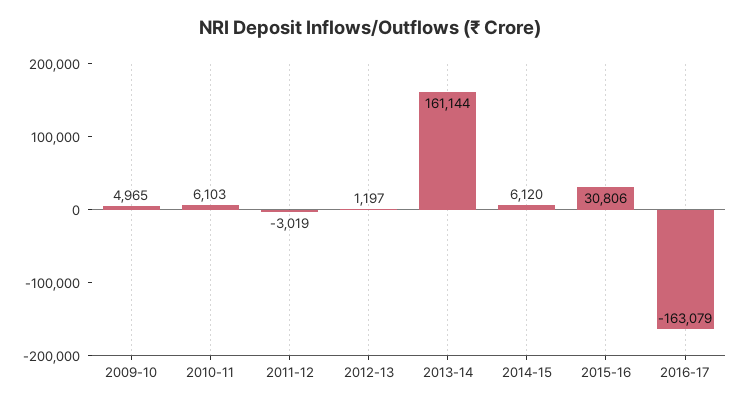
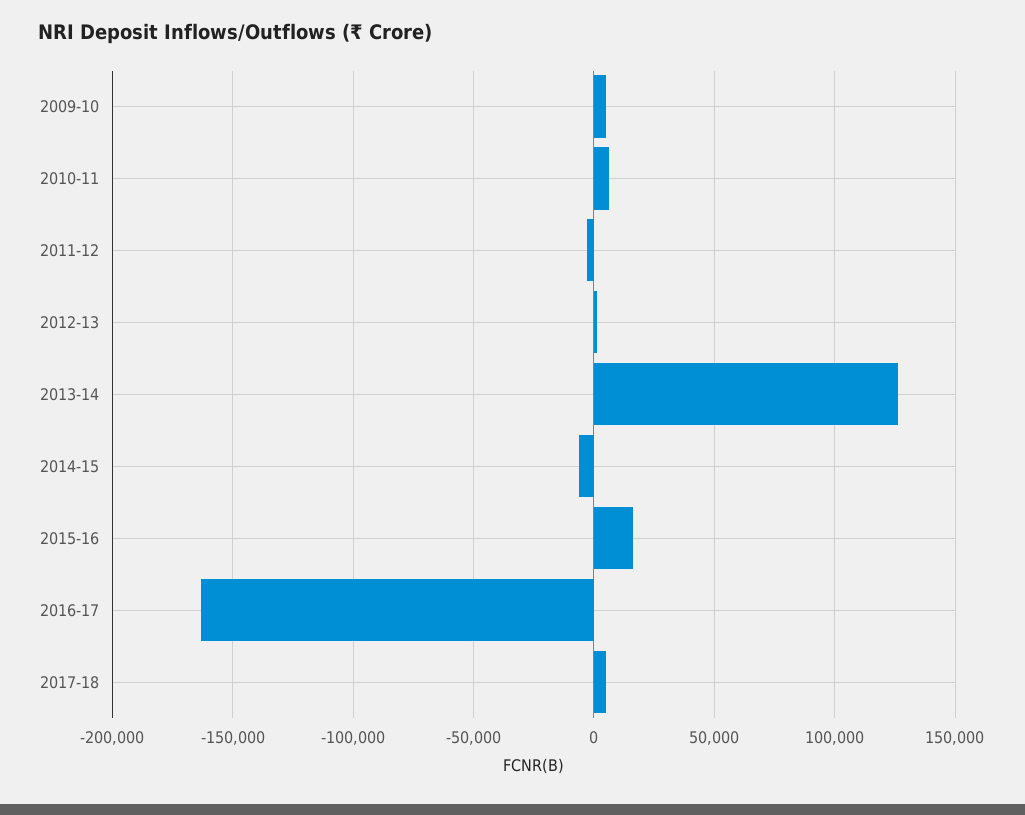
2013-14: 161144 -> 125000
2014-15: 6120 -> -5000
2015-16: 30806 -> 15000
2017-18: none -> 5000

